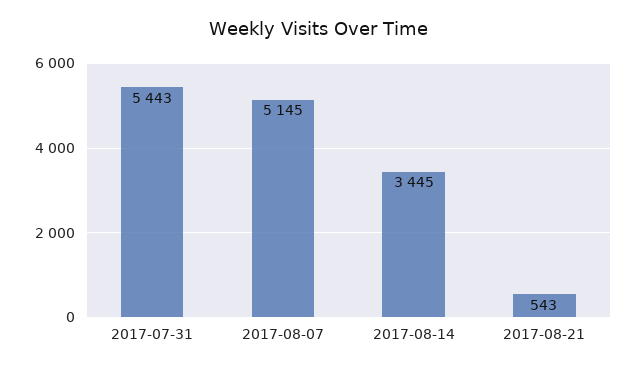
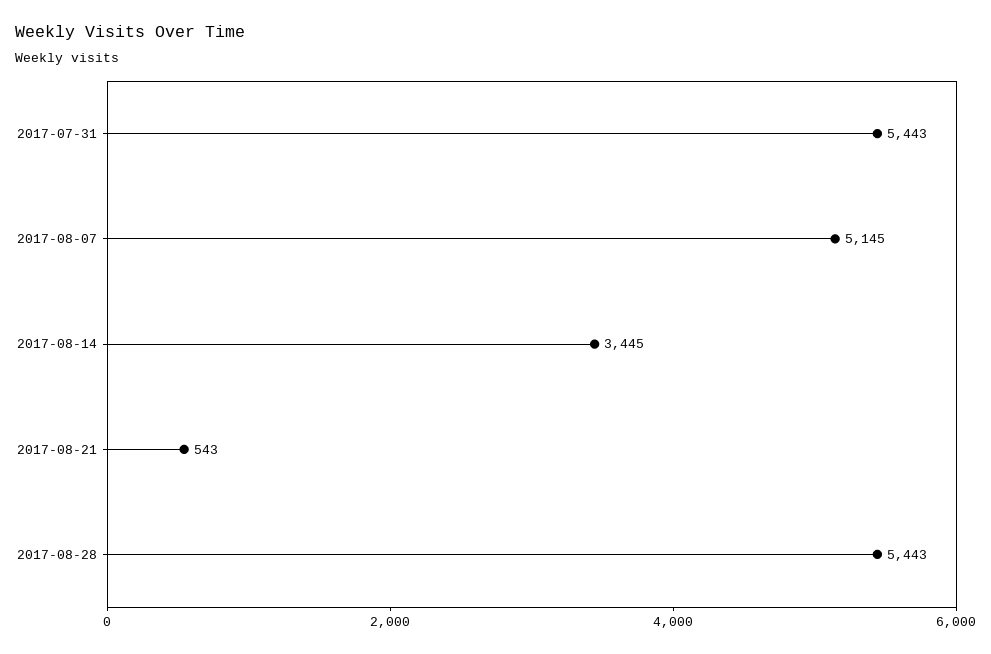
2017-08-28: none -> 5443

